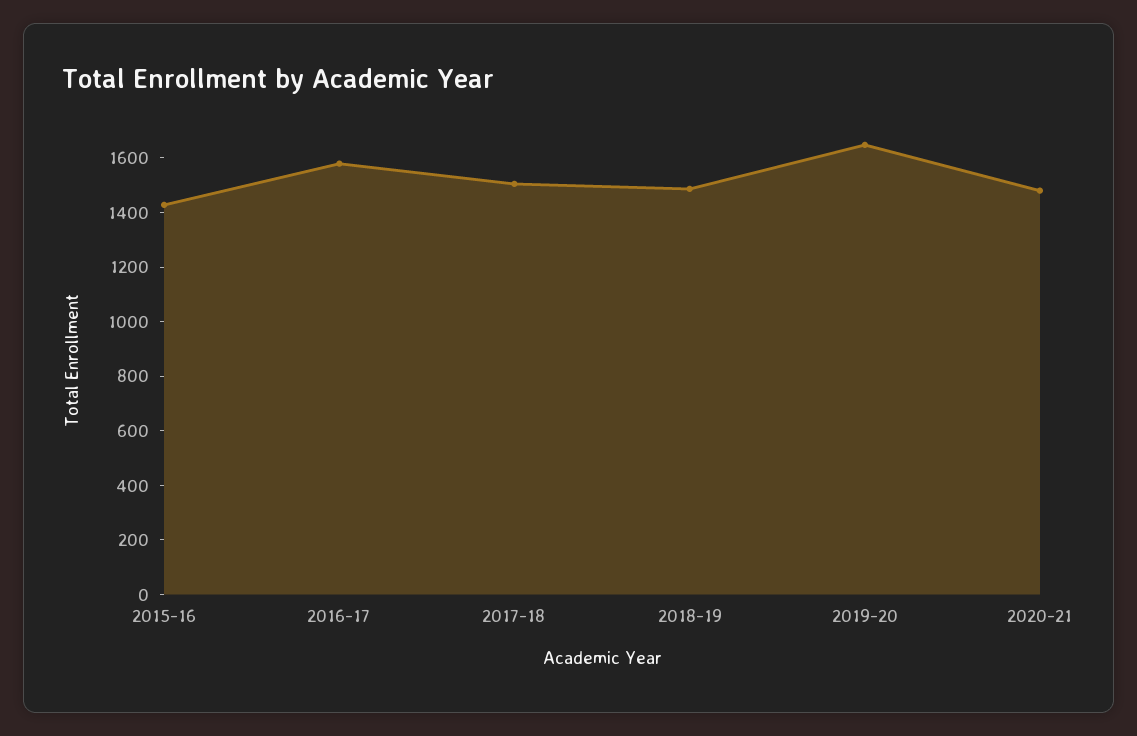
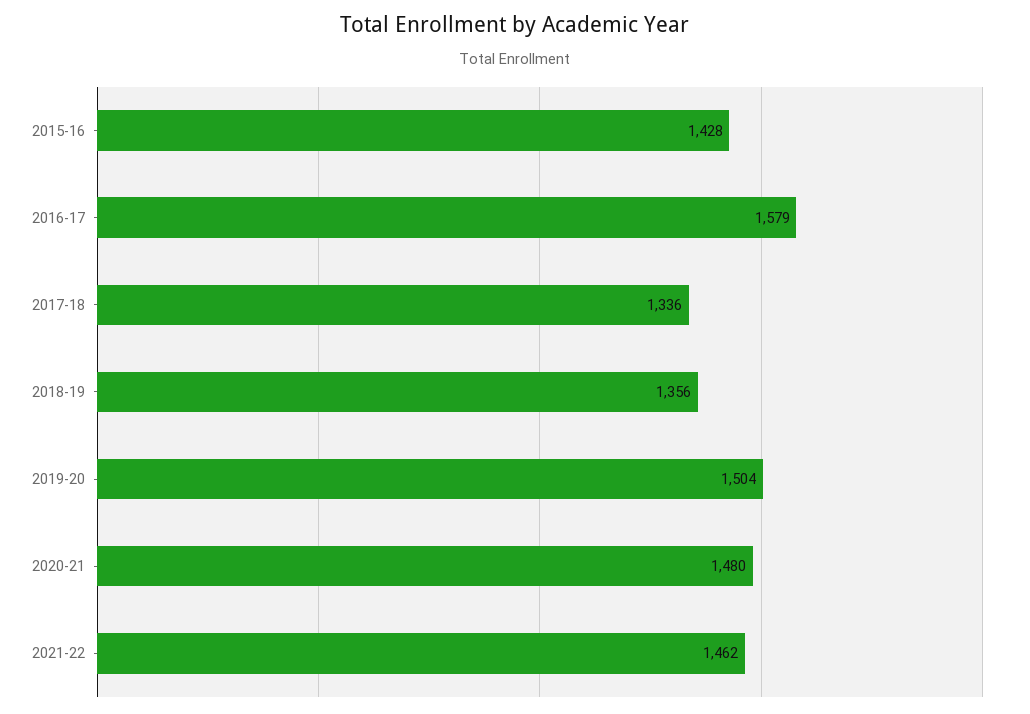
2017-18: 1500 -> 1336
2018-19: 1500 -> 1356
2019-20: 1650 -> 1504
2021-22: none -> 1462

